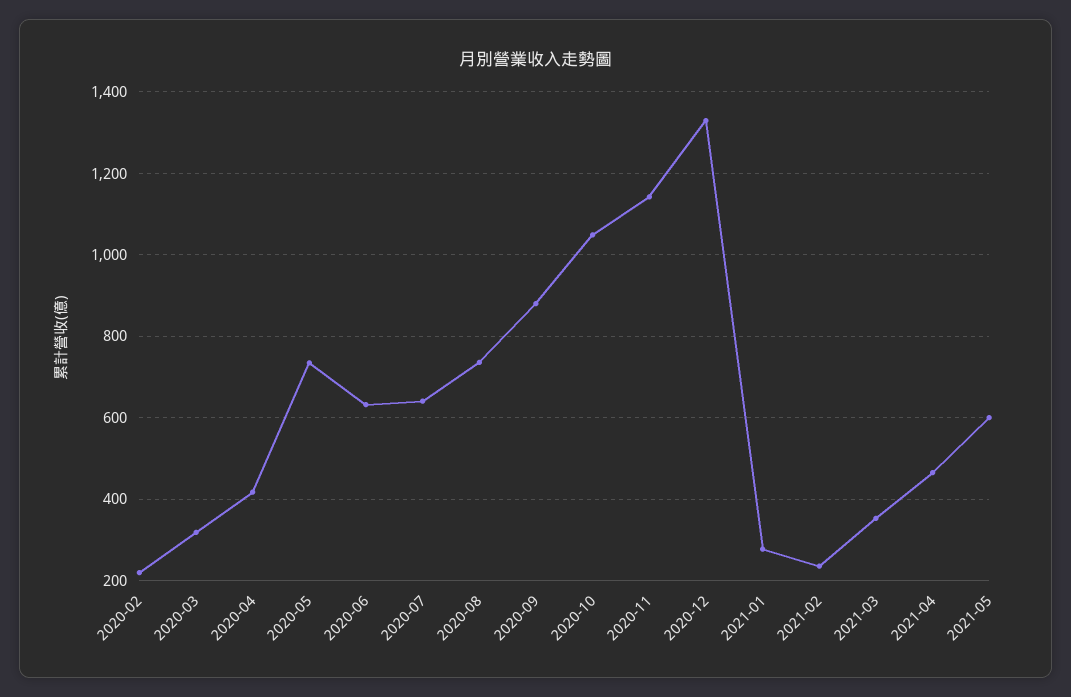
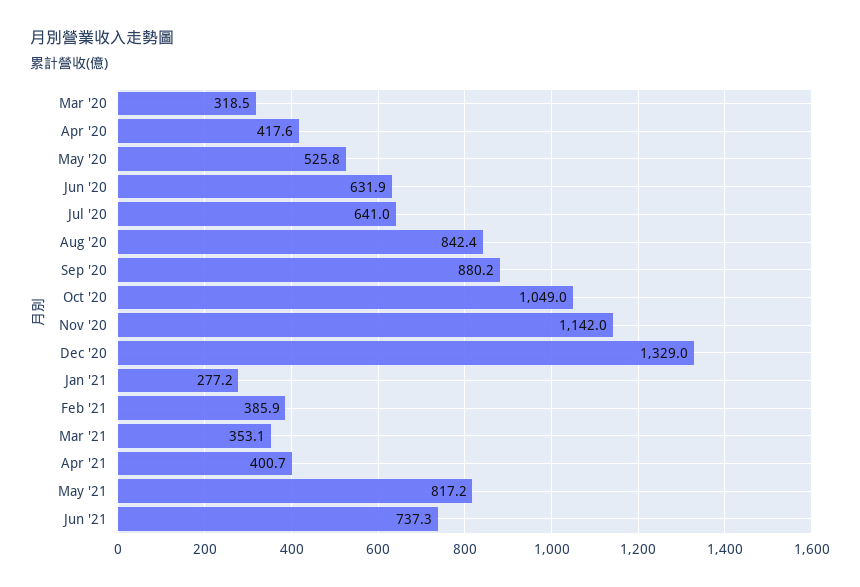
2020-02: 220 -> none
2020-05: 740 -> 525.8
2020-08: 740 -> 842.4
2021-02: 240 -> 385.9
2021-04: 460 -> 400.7
2021-05: 600 -> 817.2
Jun '21: none -> 737.3

